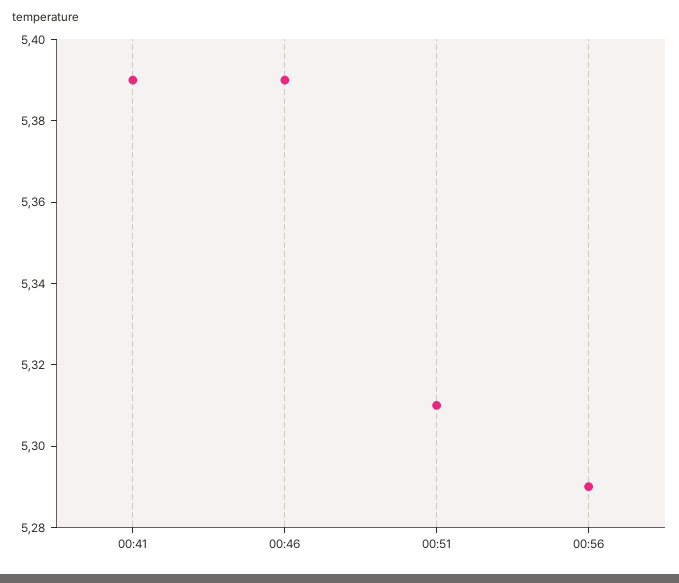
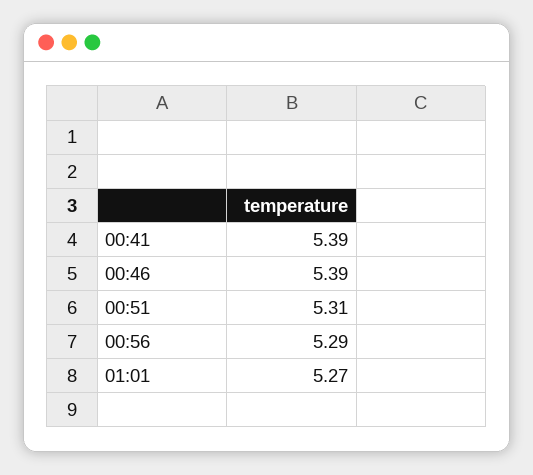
01:01: none -> 5.27

